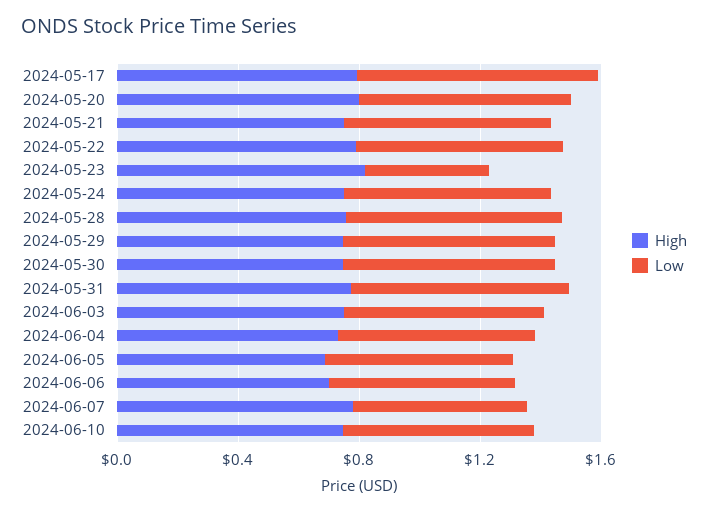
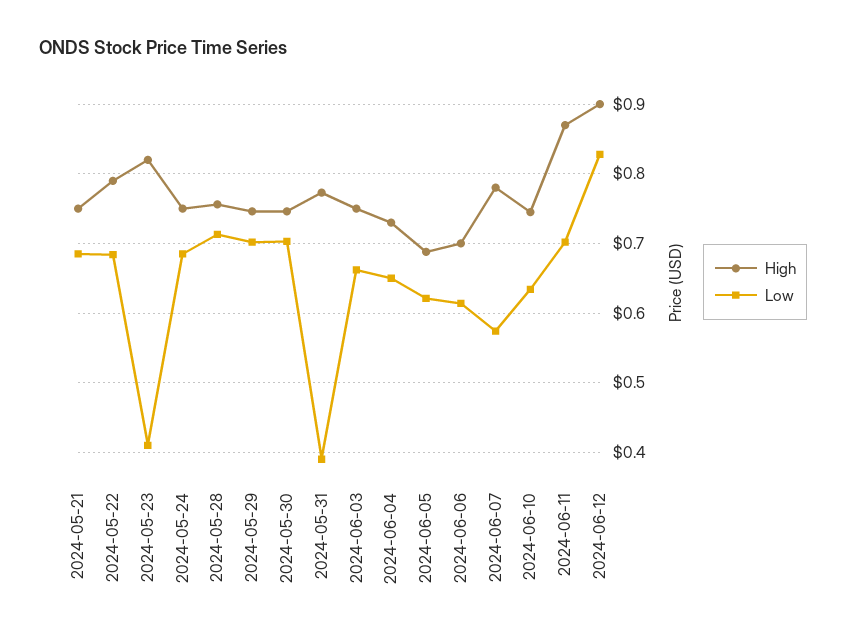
High, 2024-05-17: 0.8 -> none
Low, 2024-05-17: 0.8 -> none
High, 2024-05-20: 0.8 -> none
Low, 2024-05-20: 0.7 -> none
Low, 2024-05-31: 0.7 -> 0.39
High, 2024-06-11: none -> 0.87
Low, 2024-06-11: none -> 0.7
High, 2024-06-12: none -> 0.9
Low, 2024-06-12: none -> 0.83

